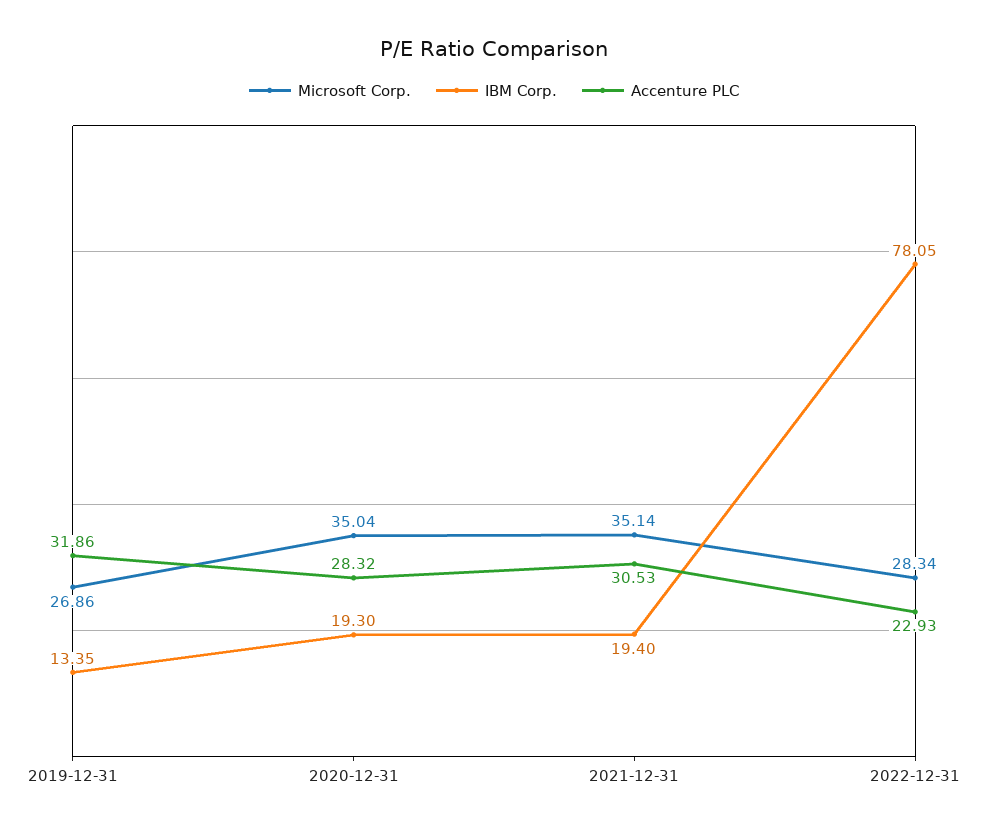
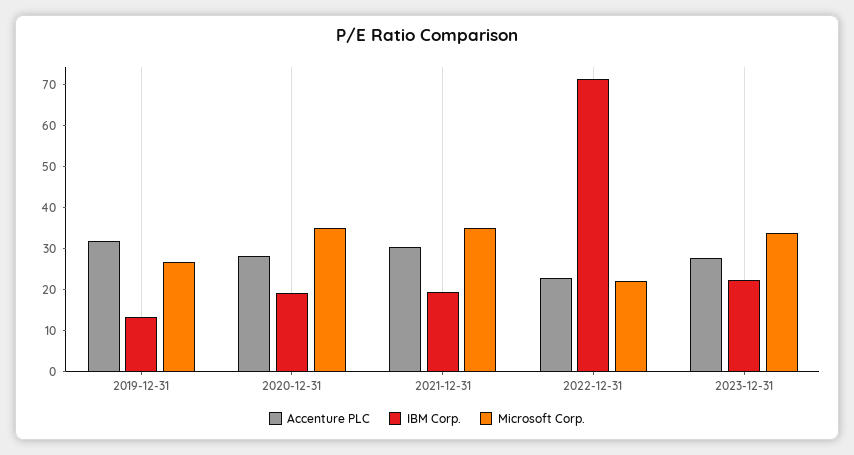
Microsoft Corp., 2022-12-31: 28.34 -> 22
IBM Corp., 2022-12-31: 78.05 -> 72
Accenture PLC, 2023-12-31: none -> 28
IBM Corp., 2023-12-31: none -> 22
Microsoft Corp., 2023-12-31: none -> 34

